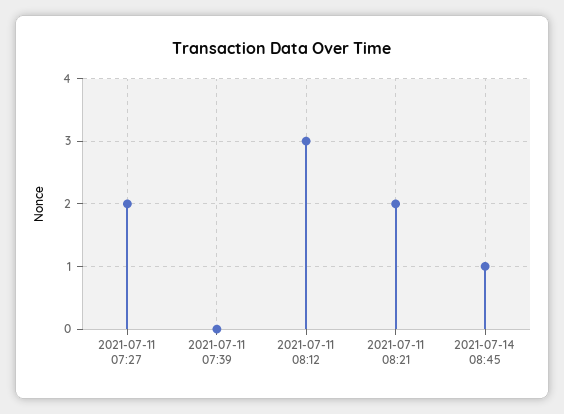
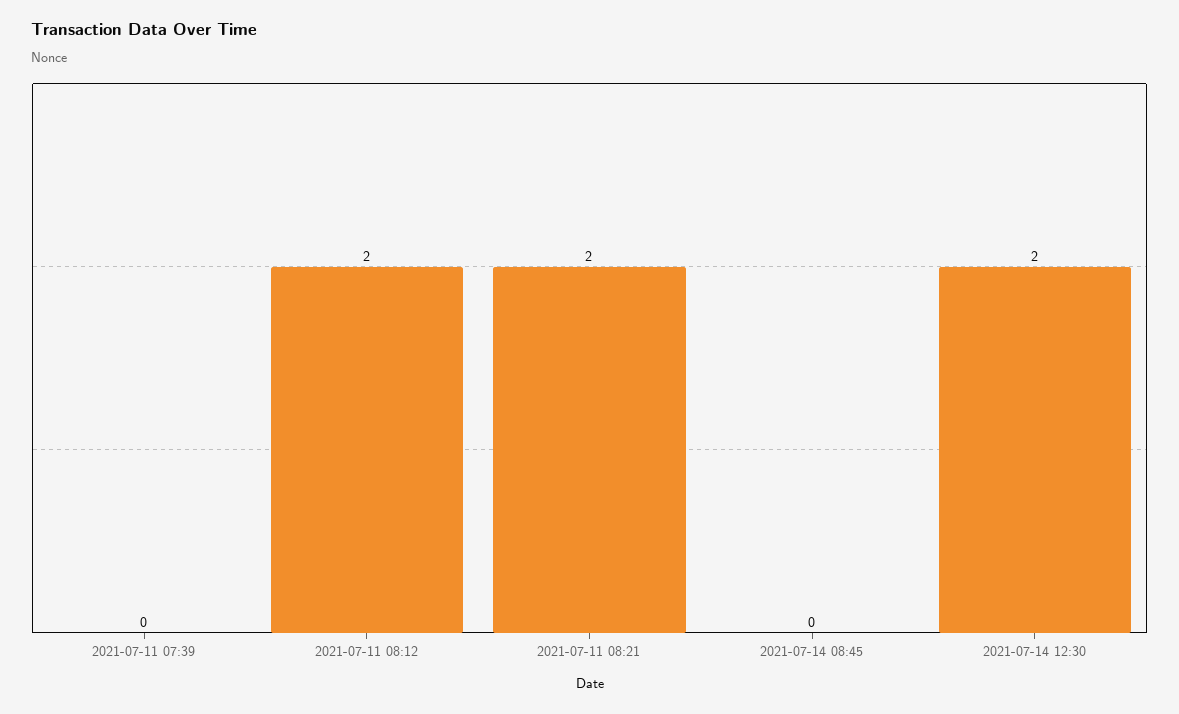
2021-07-11 07:27: 2 -> none
2021-07-11 08:12: 3 -> 2
2021-07-14 08:45: 1 -> 0
2021-07-14 12:30: none -> 2

